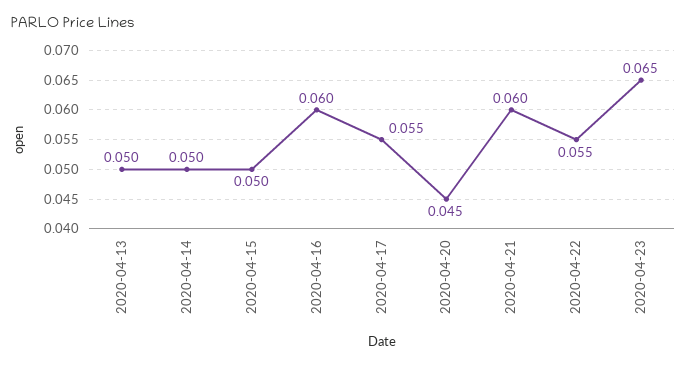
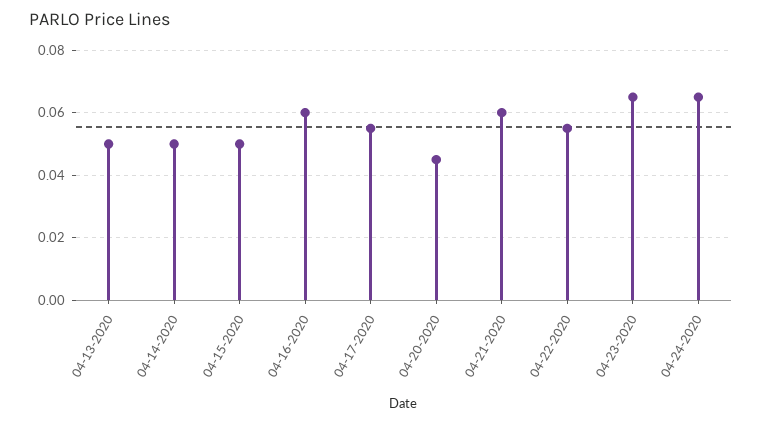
04-24-2020: none -> 0.065

